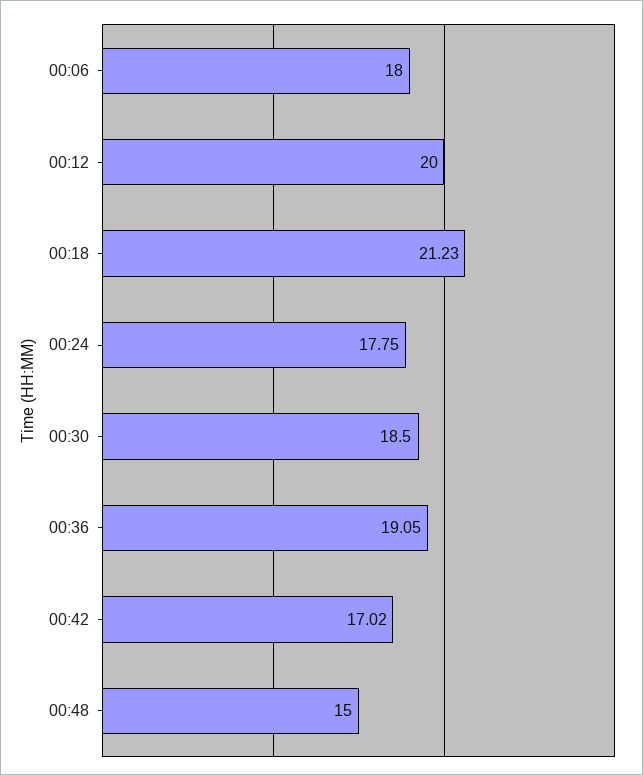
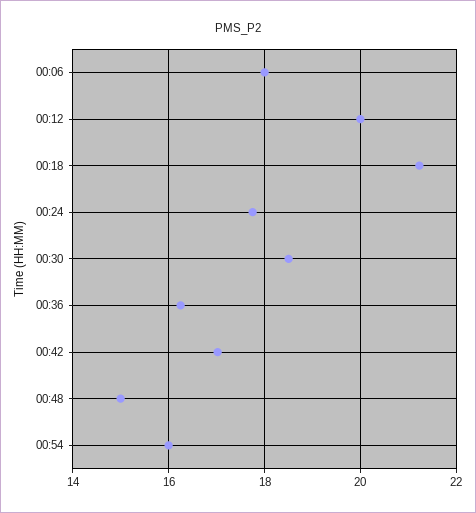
00:36: 19.05 -> 16.2
00:54: none -> 16

